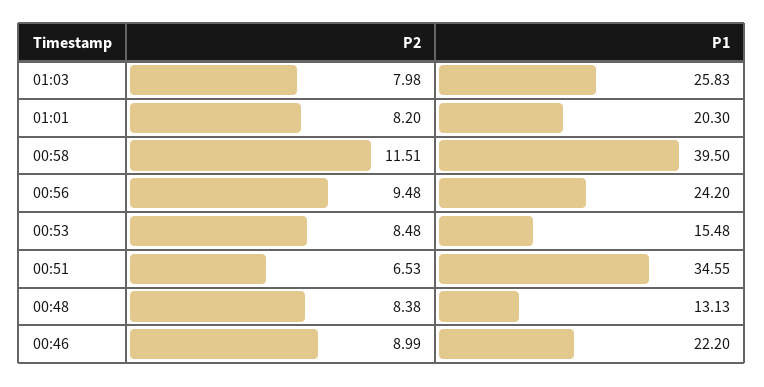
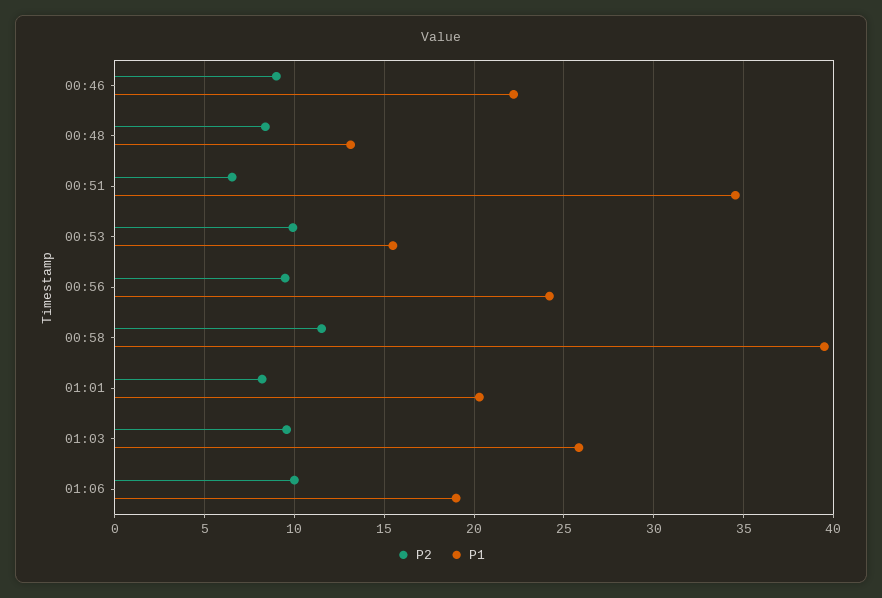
P2, 01:03: 7.98 -> 9.5
P2, 00:53: 8.48 -> 10
P2, 01:06: none -> 10
P1, 01:06: none -> 19

